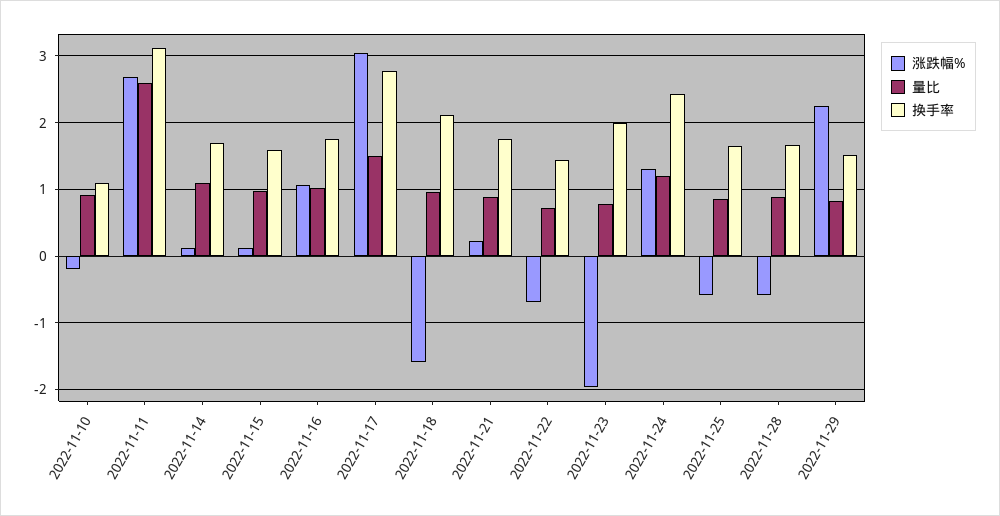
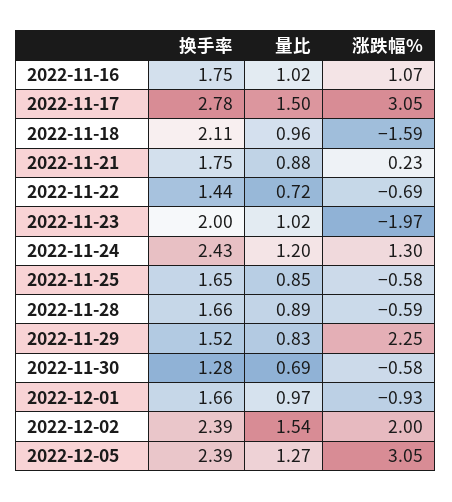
涨跌幅%, 2022-11-10: -0.2 -> none
量比, 2022-11-10: 0.9 -> none
换手率, 2022-11-10: 1.1 -> none
涨跌幅%, 2022-11-11: 2.7 -> none
量比, 2022-11-11: 2.6 -> none
换手率, 2022-11-11: 3.1 -> none
涨跌幅%, 2022-11-14: 0.1 -> none
量比, 2022-11-14: 1.1 -> none
换手率, 2022-11-14: 1.7 -> none
涨跌幅%, 2022-11-15: 0.1 -> none
量比, 2022-11-15: 1 -> none
换手率, 2022-11-15: 1.6 -> none
量比, 2022-11-23: 0.8 -> 1.02
换手率, 2022-11-30: none -> 1.28
量比, 2022-11-30: none -> 0.69
涨跌幅%, 2022-11-30: none -> -0.58
换手率, 2022-12-01: none -> 1.66
量比, 2022-12-01: none -> 0.97
涨跌幅%, 2022-12-01: none -> -0.93
换手率, 2022-12-02: none -> 2.39
量比, 2022-12-02: none -> 1.54
涨跌幅%, 2022-12-02: none -> 2
换手率, 2022-12-05: none -> 2.39
量比, 2022-12-05: none -> 1.27
涨跌幅%, 2022-12-05: none -> 3.05

